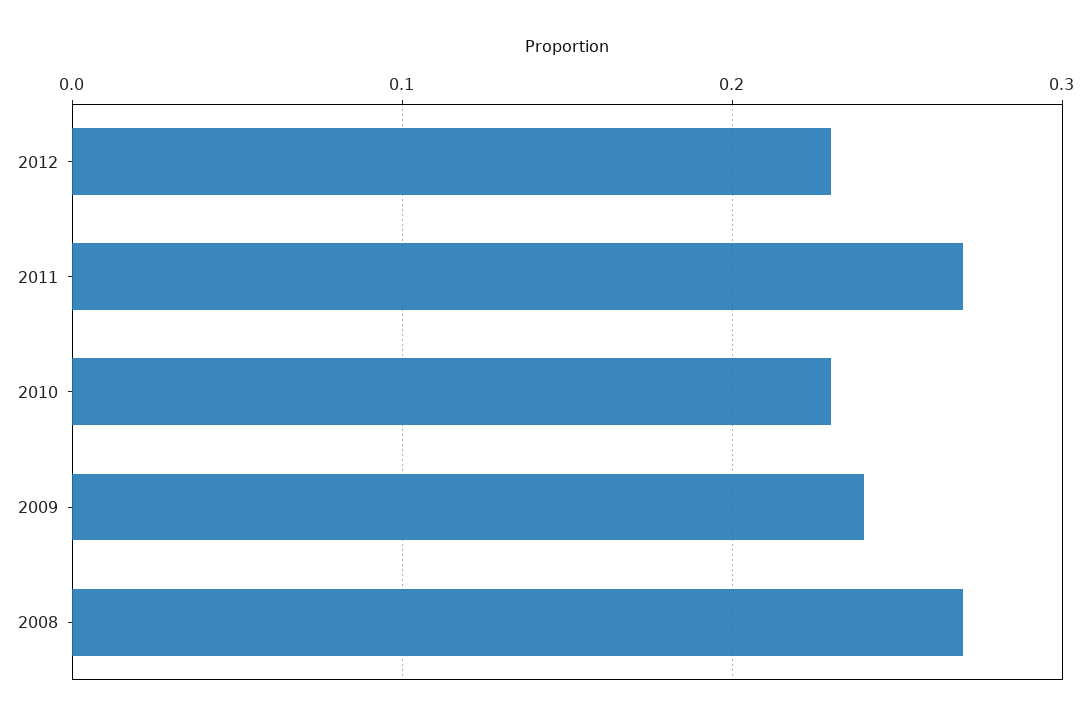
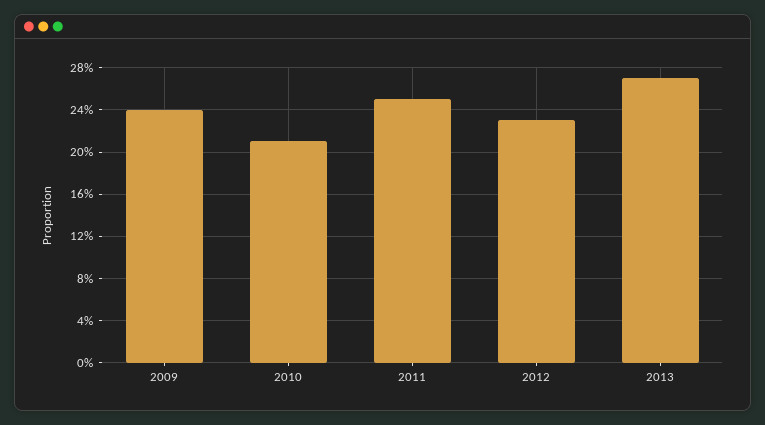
2011: 0.27 -> 0.25
2010: 0.23 -> 0.21
2008: 0.27 -> none
2013: none -> 0.27

